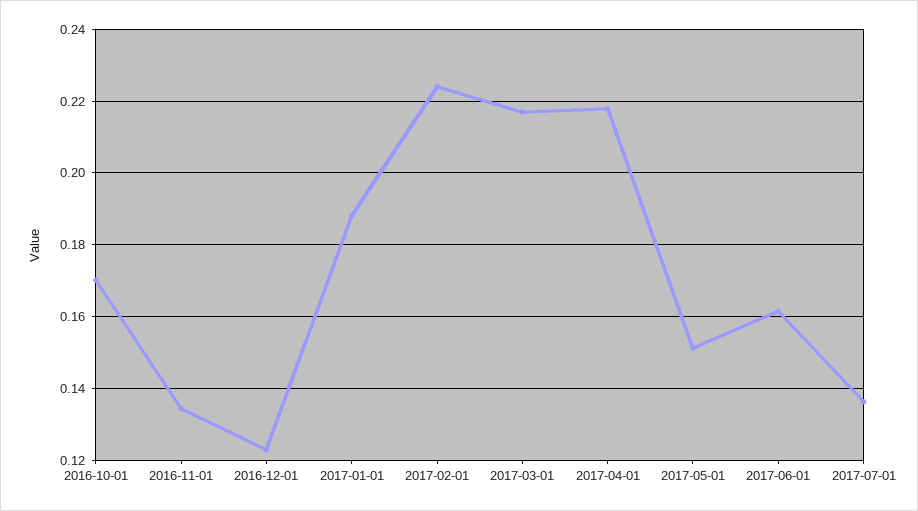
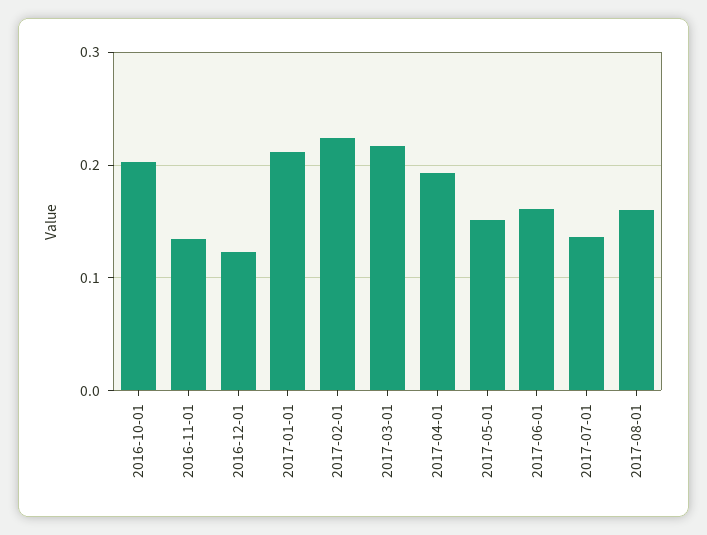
2016-10-01: 0.17 -> 0.2
2017-01-01: 0.188 -> 0.21
2017-04-01: 0.218 -> 0.19
2017-08-01: none -> 0.16

